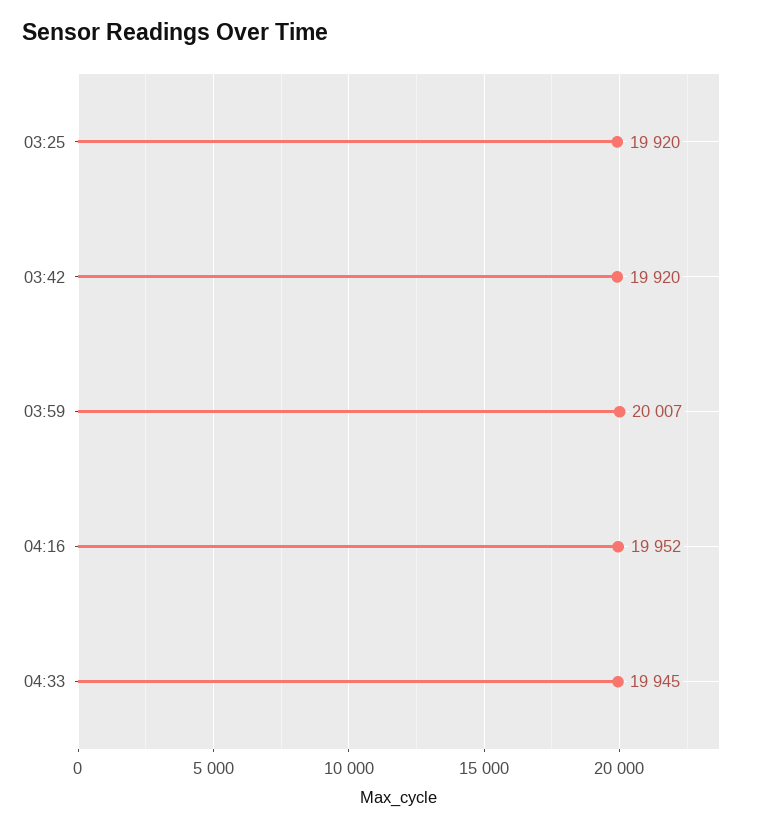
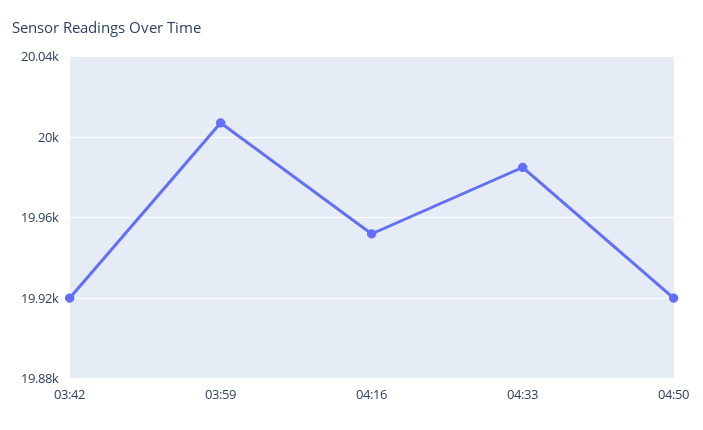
03:25: 19920 -> none
04:33: 19945 -> 19985
04:50: none -> 19920

